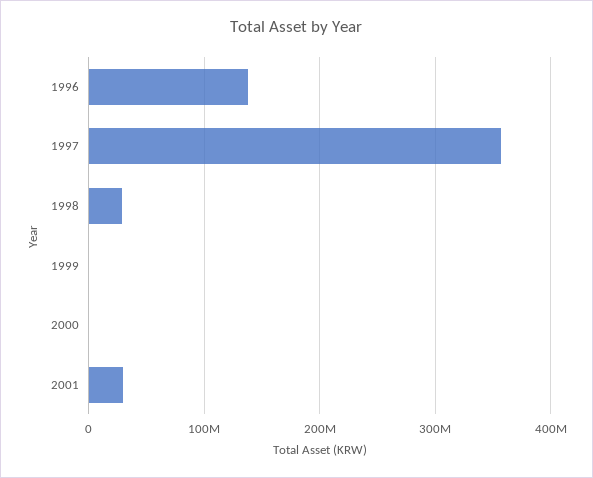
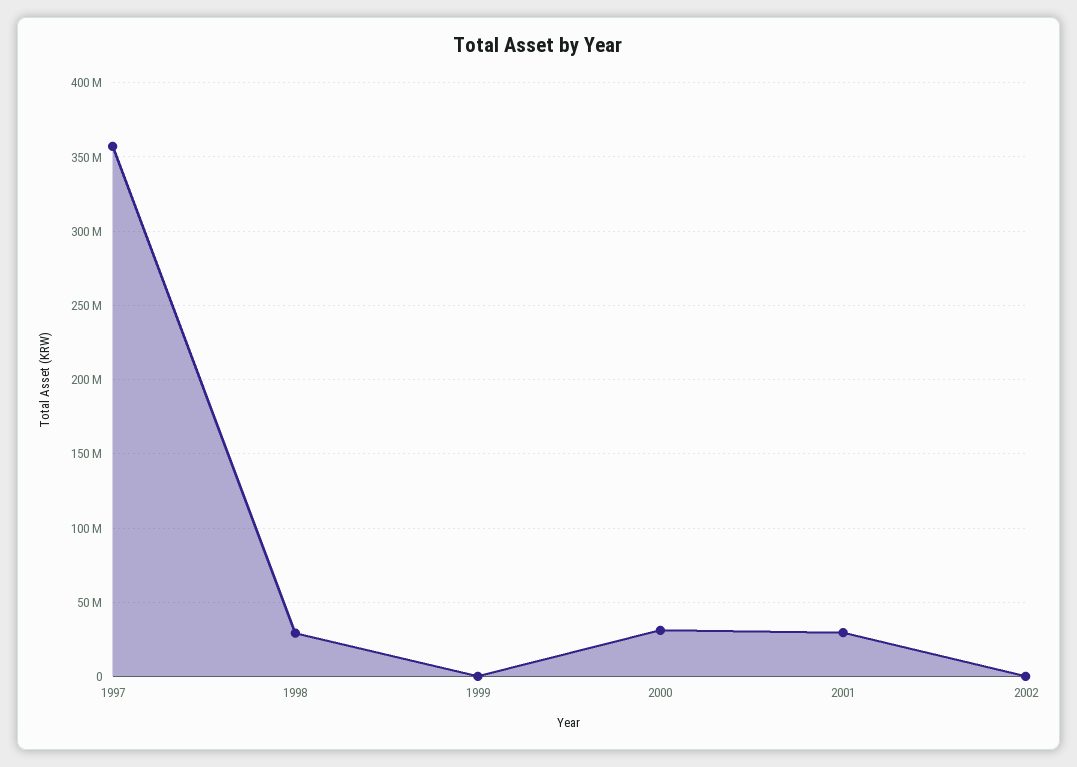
1996: 140000000 -> none
2000: 0 -> 30000000
2002: none -> 0

